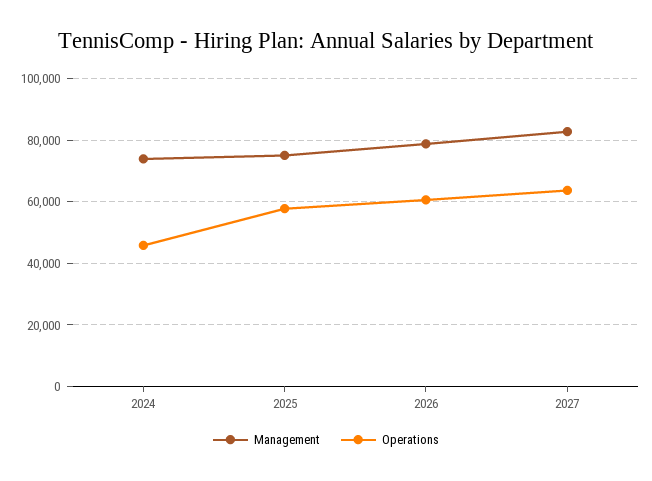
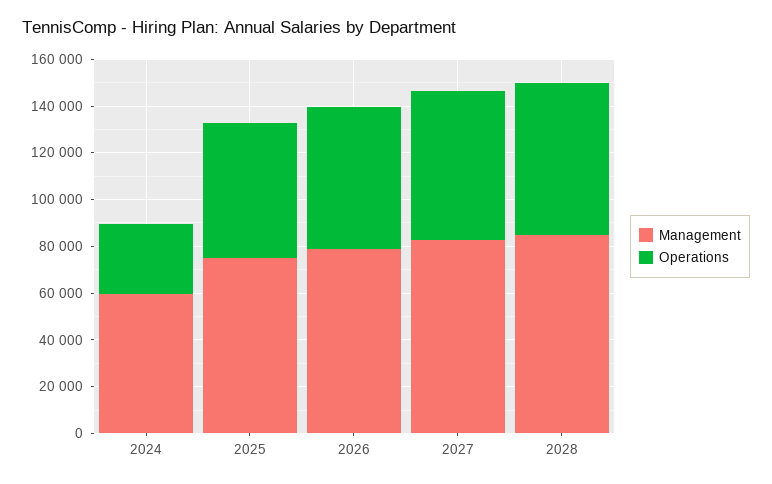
Management, 2024: 74000 -> 60000
Operations, 2024: 46000 -> 30000
Management, 2028: none -> 85000
Operations, 2028: none -> 65000

